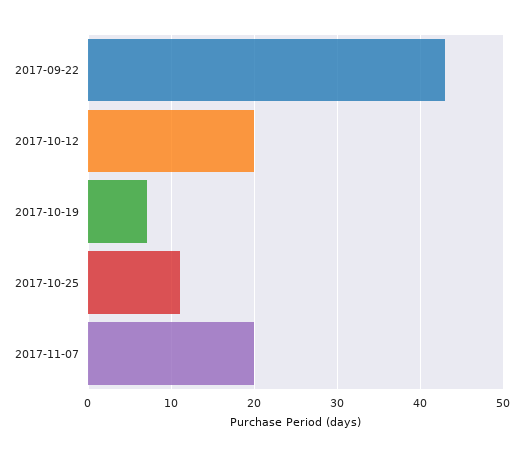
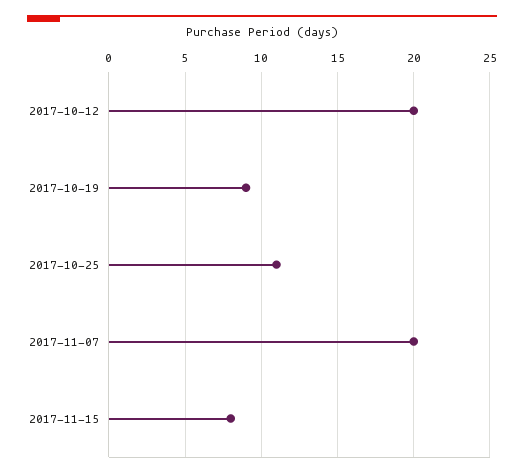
2017-09-22: 43 -> none
2017-10-19: 7 -> 9
2017-11-15: none -> 8

